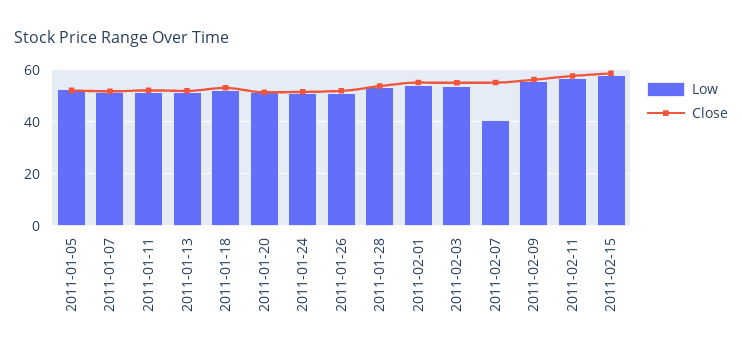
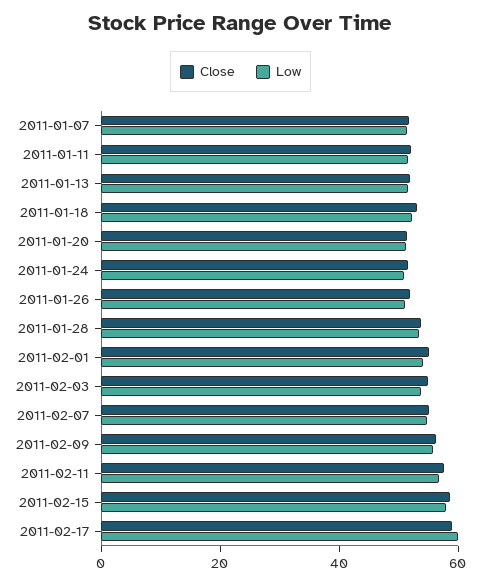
Low, 2011-01-05: 52.5 -> none
Close, 2011-01-05: 52.5 -> none
Low, 2011-02-07: 40 -> 55
Close, 2011-02-17: none -> 60
Low, 2011-02-17: none -> 60

